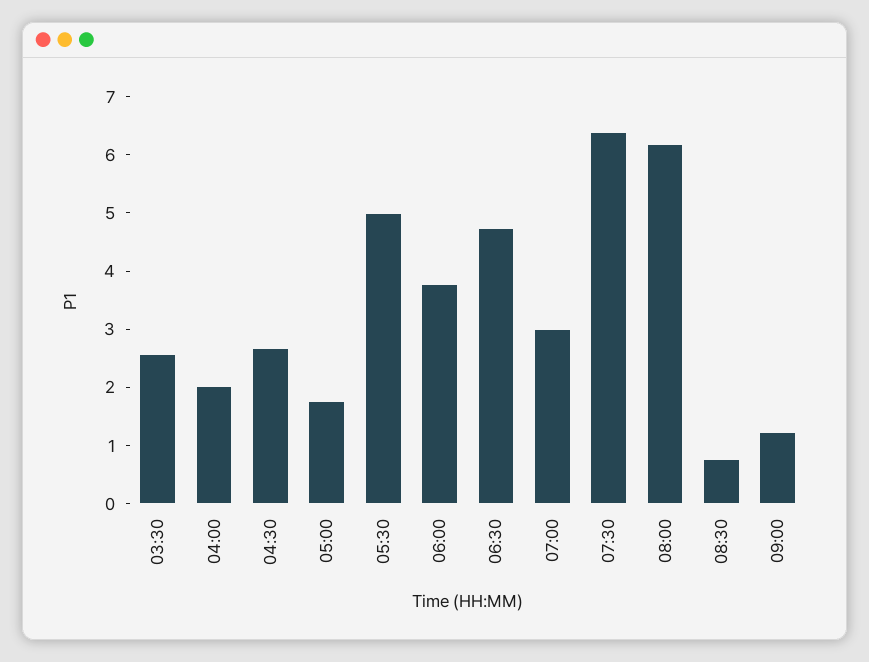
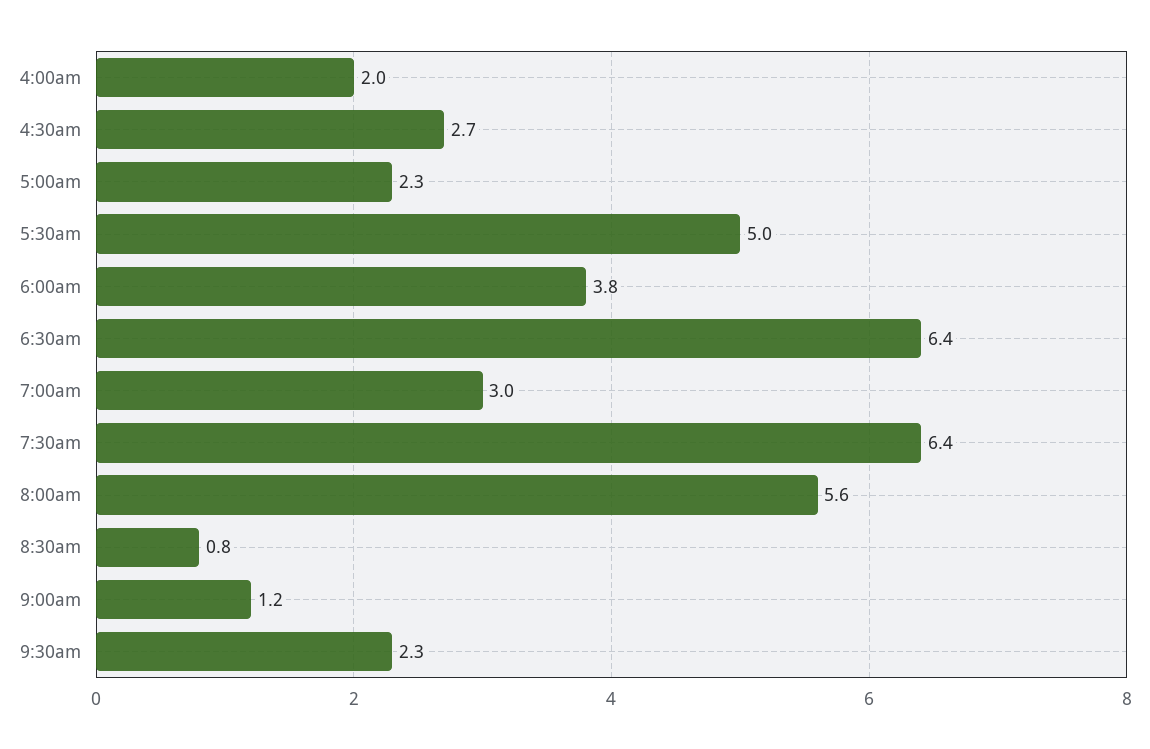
03:30: 2.6 -> none
05:00: 1.8 -> 2.3
06:30: 4.8 -> 6.4
08:00: 6.2 -> 5.6
9:30am: none -> 2.3

